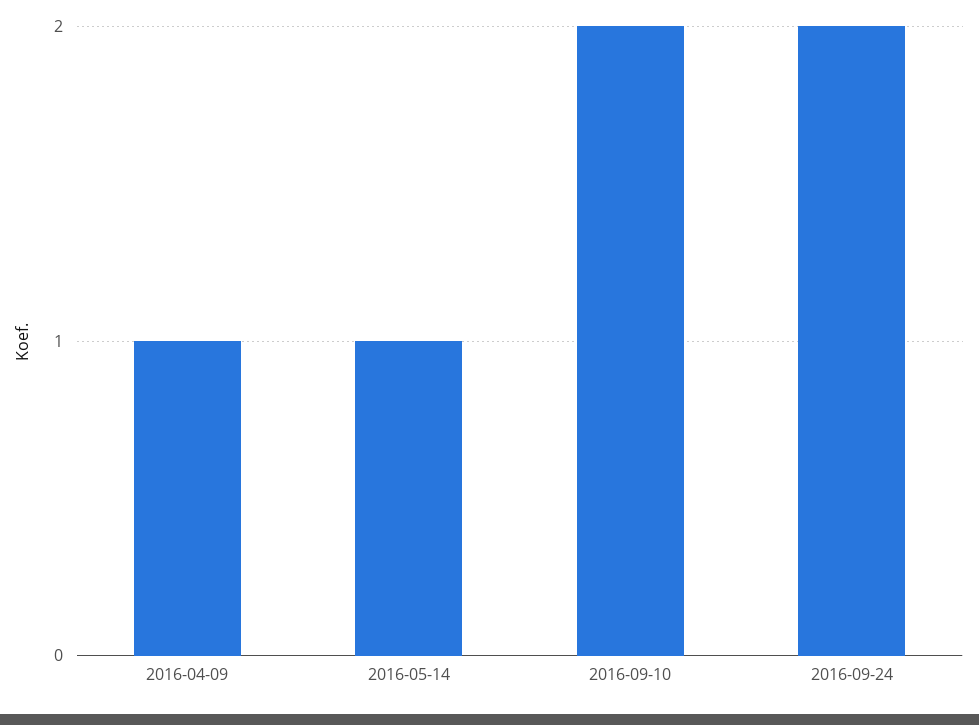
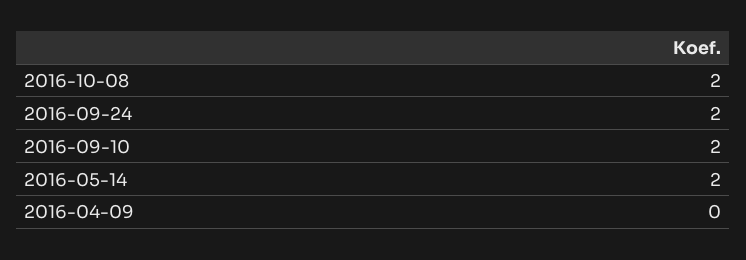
2016-04-09: 1 -> 0
2016-05-14: 1 -> 2
2016-10-08: none -> 2

